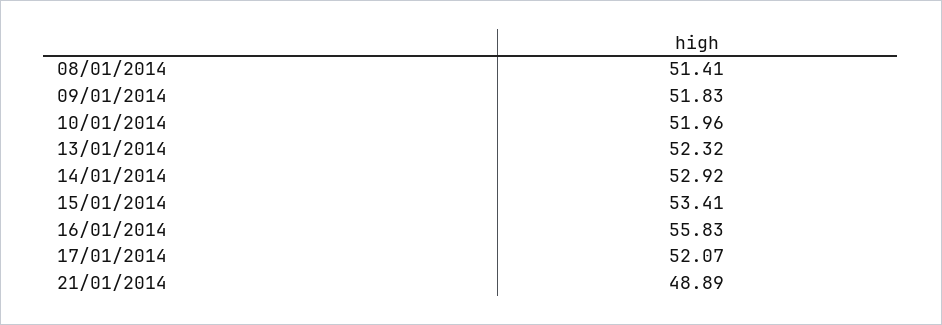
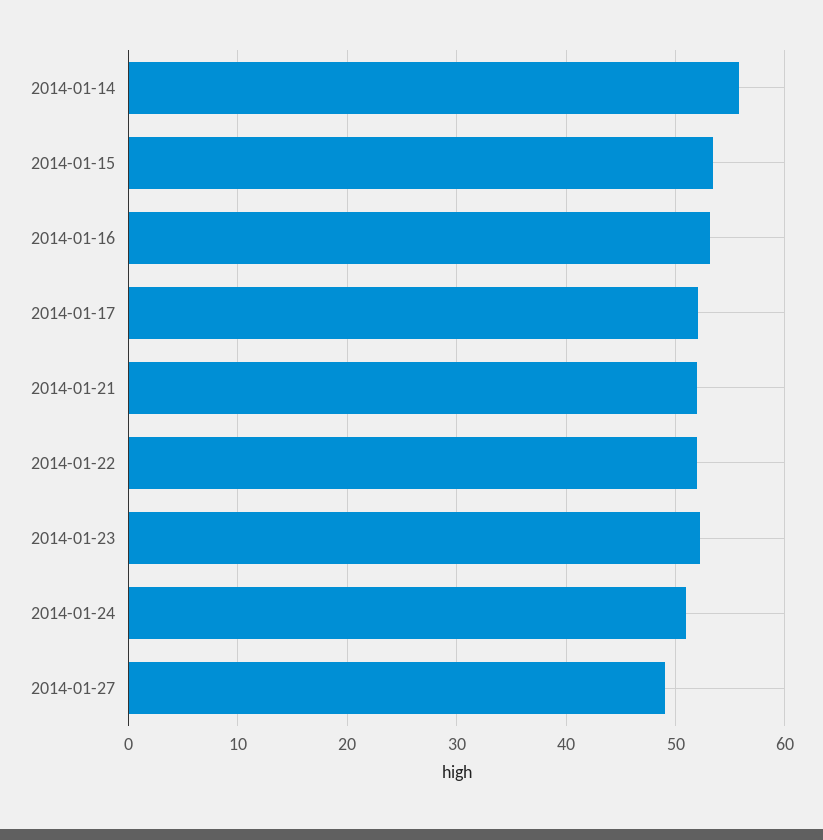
08/01/2014: 51.41 -> none
09/01/2014: 51.83 -> none
10/01/2014: 51.96 -> none
13/01/2014: 52.32 -> none
14/01/2014: 52.92 -> 56
16/01/2014: 55.83 -> 53
21/01/2014: 48.89 -> 52
2014-01-22: none -> 52
2014-01-23: none -> 52
2014-01-24: none -> 51
2014-01-27: none -> 49

